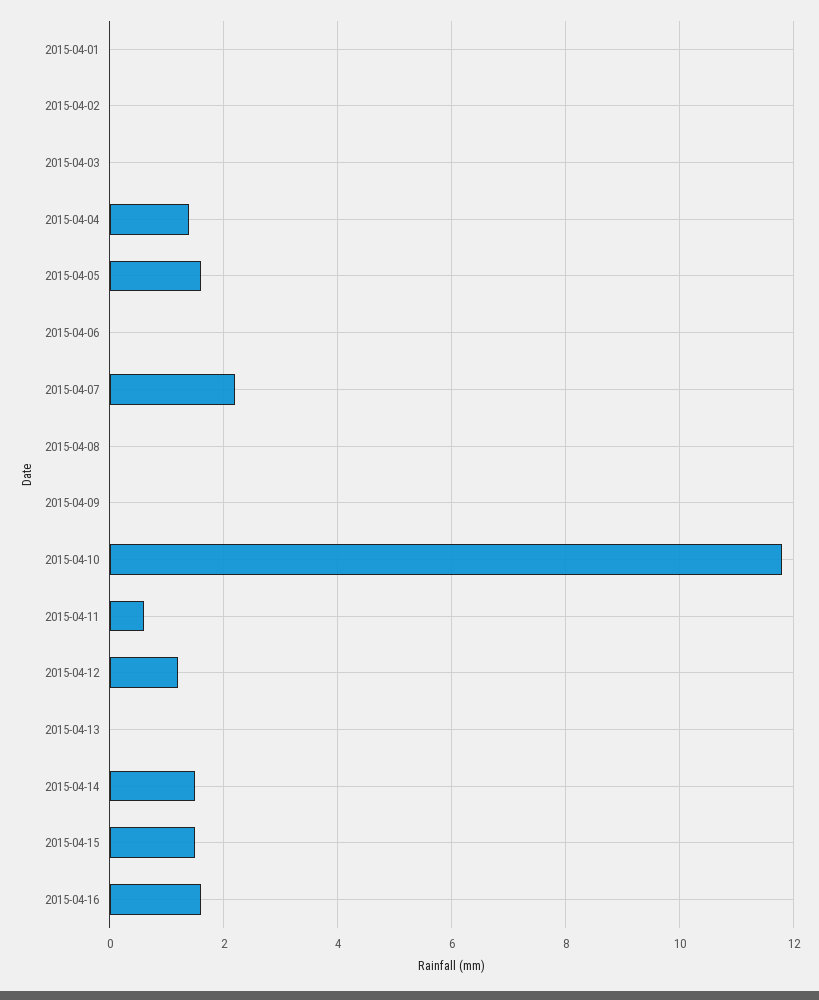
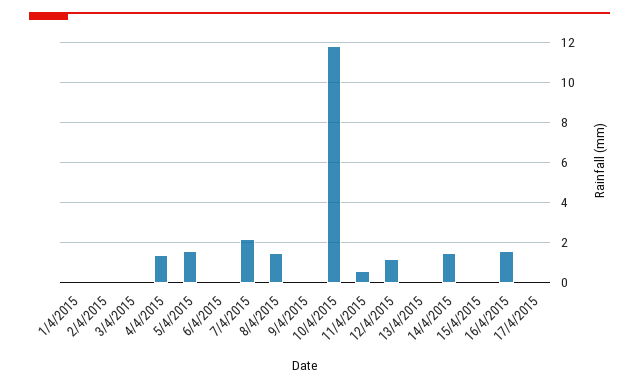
2015-04-08: 0 -> 1.5
2015-04-15: 1.5 -> 0
17/4/2015: none -> 0

